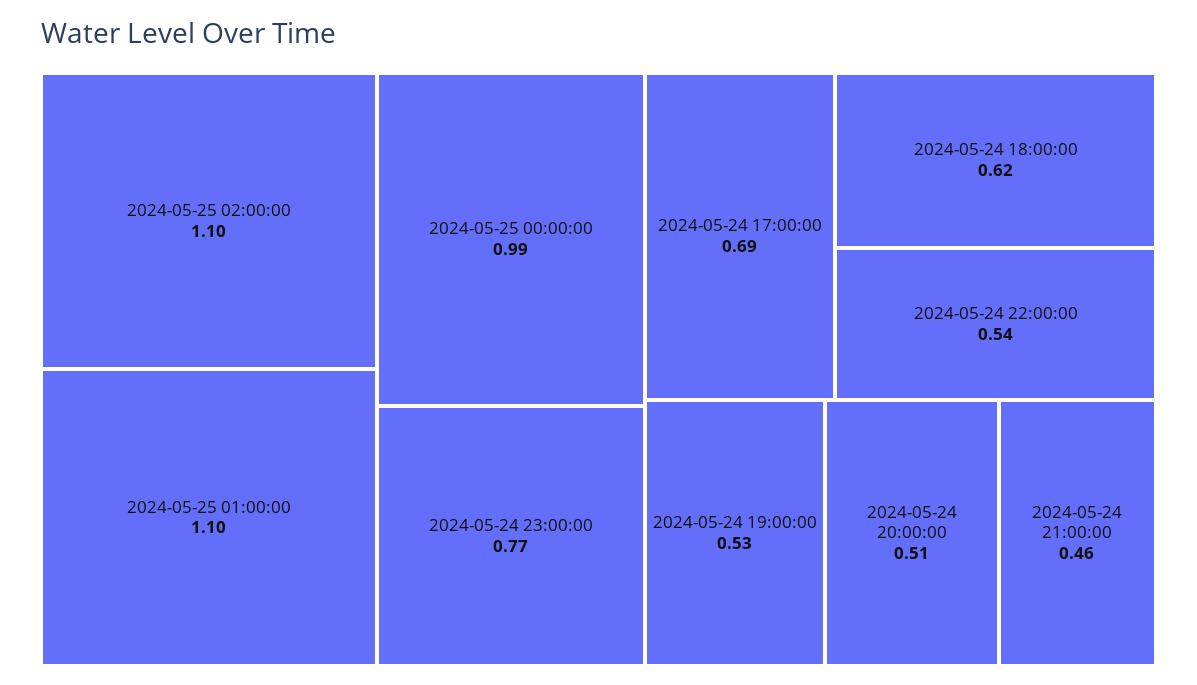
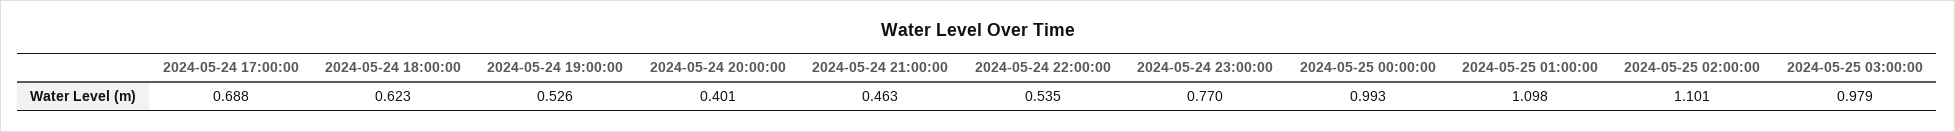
2024-05-24 20:00:00: 0.51 -> 0.401
2024-05-25 03:00:00: none -> 0.979

